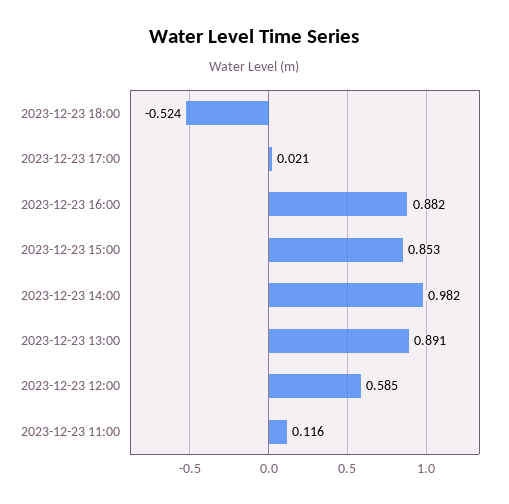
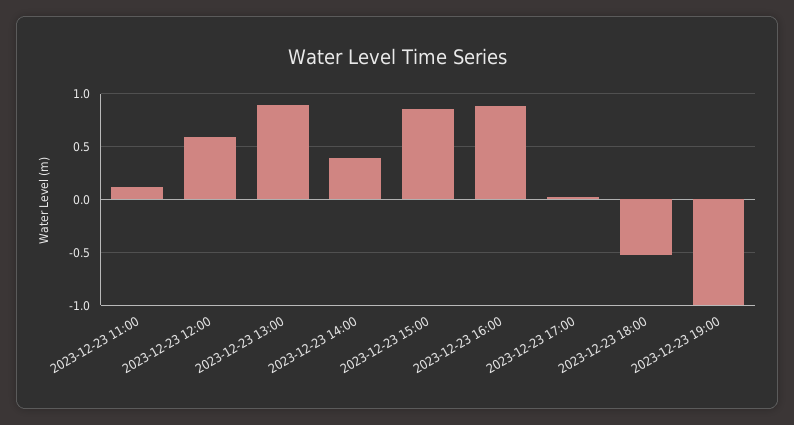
2023-12-23 14:00: 0.982 -> 0.4
2023-12-23 19:00: none -> -1

